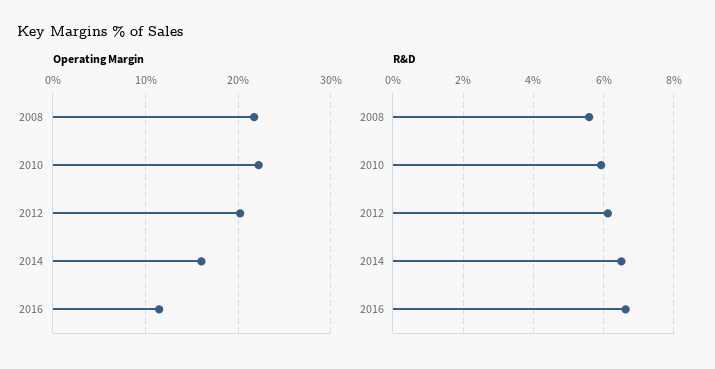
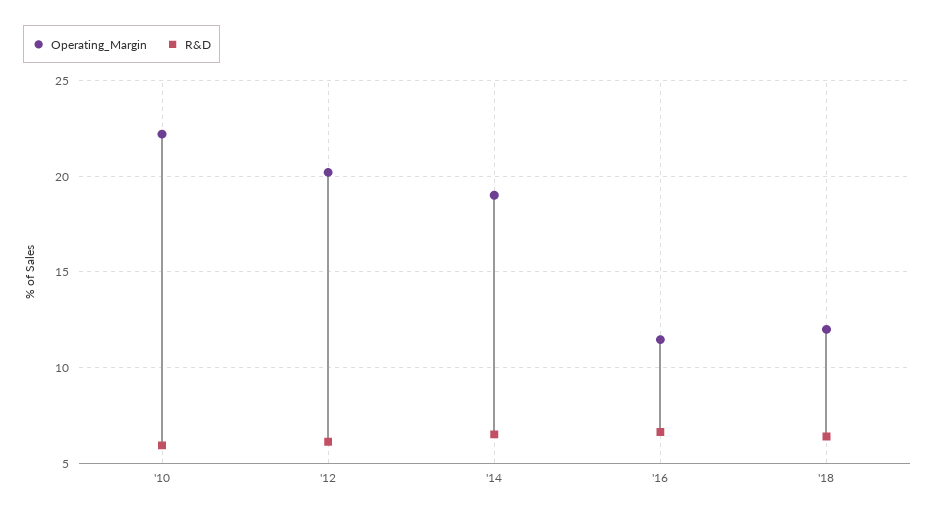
Operating Margin, 2008: 22 -> none
Operating Margin, 2014: 16 -> 19
R&D, 2008: 5.6 -> none
Operating Margin, '18: none -> 12
R&D, '18: none -> 6.5

